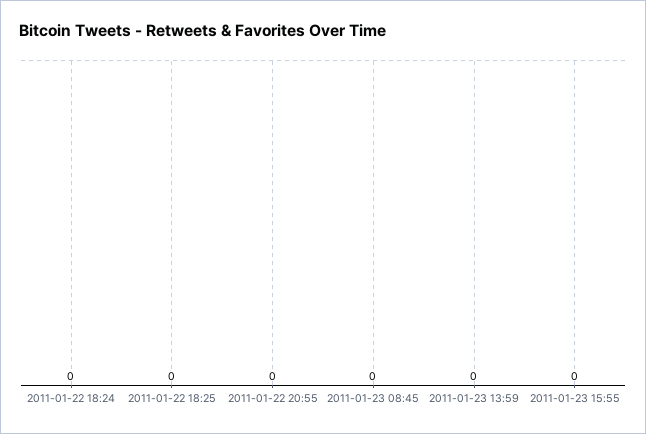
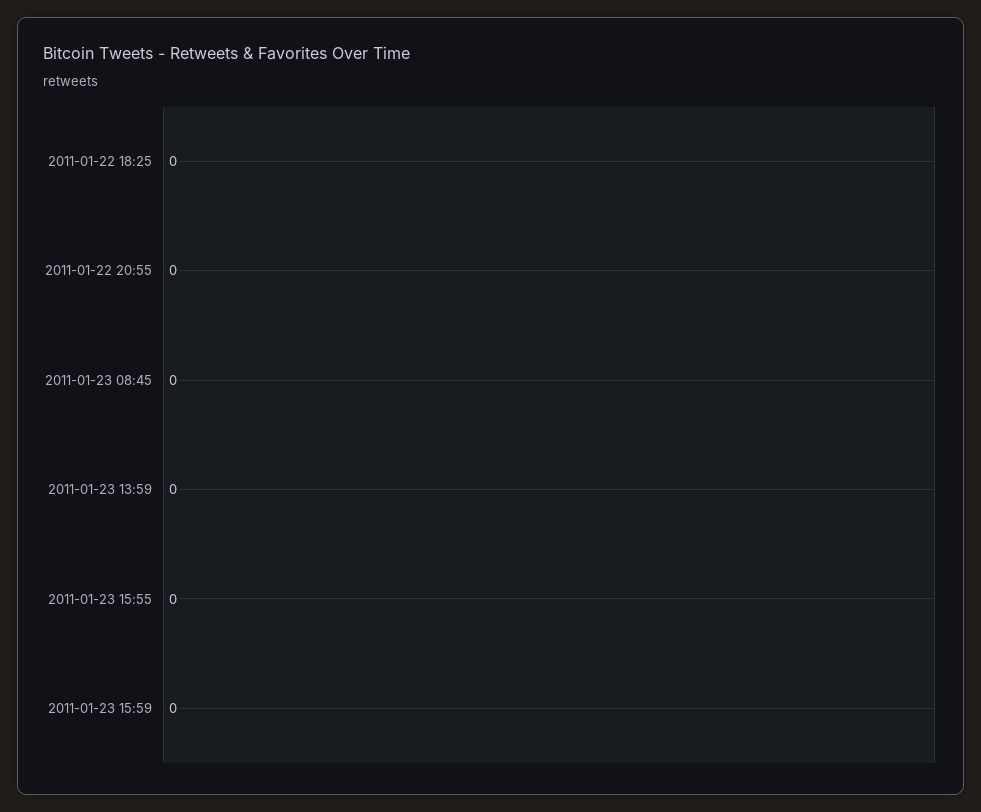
2011-01-22 18:24: 0 -> none
2011-01-23 15:59: none -> 0

